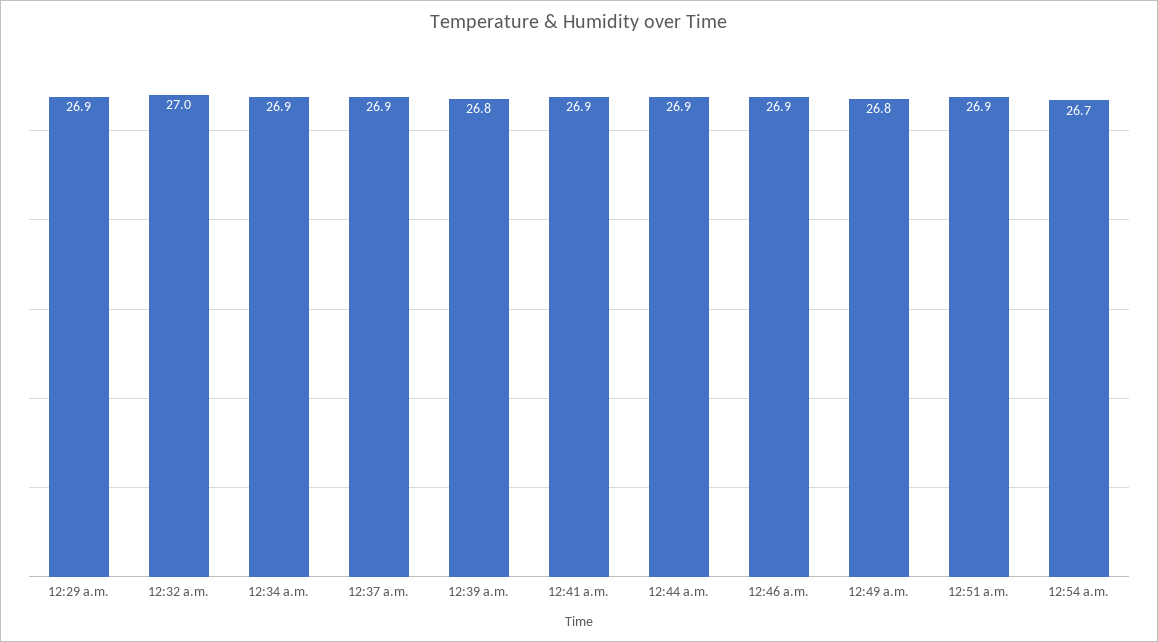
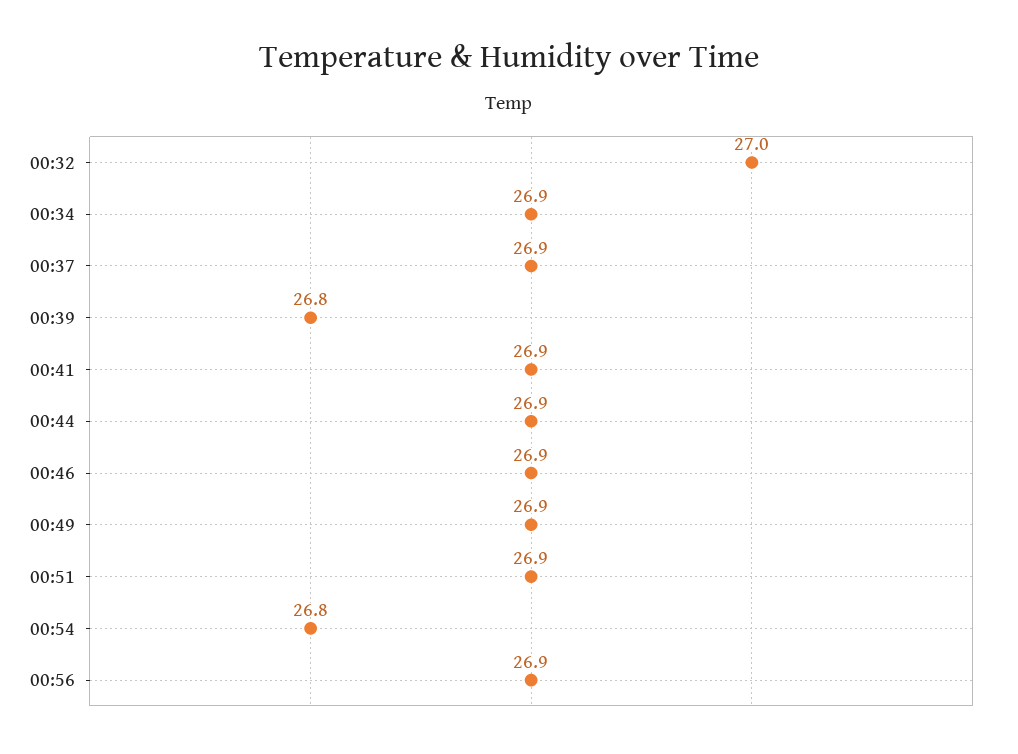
12:29 a.m.: 26.9 -> none
12:49 a.m.: 26.8 -> 26.9
12:54 a.m.: 26.7 -> 26.8
00:56: none -> 26.9

